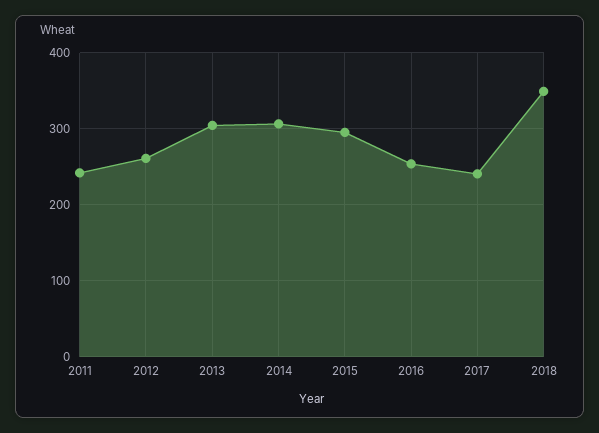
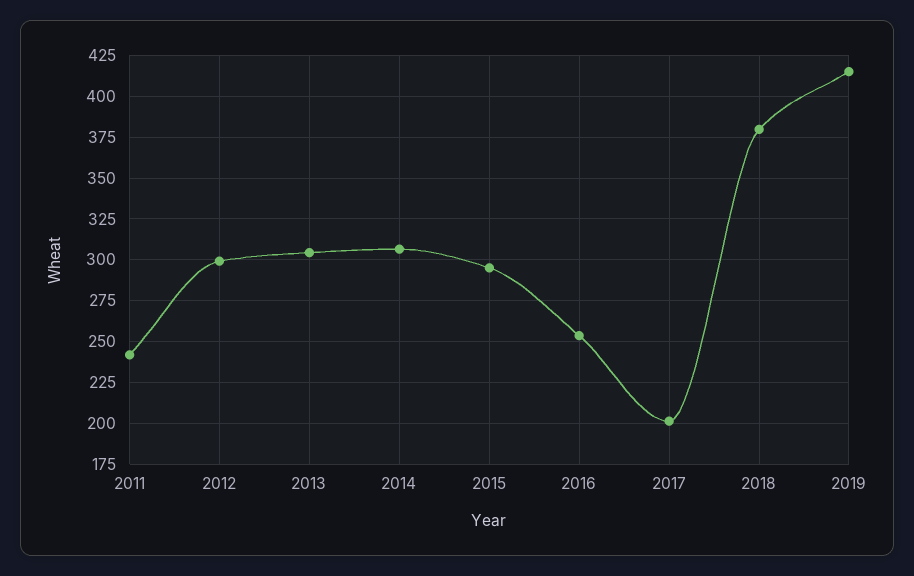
2012: 260 -> 300
2017: 240 -> 200
2018: 350 -> 380
2019: none -> 415

